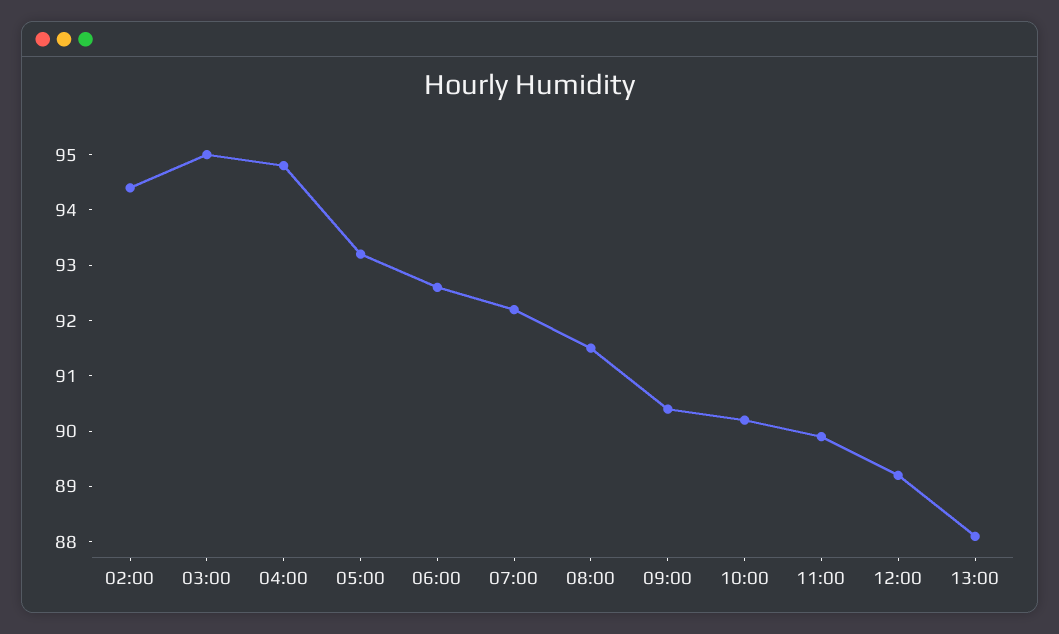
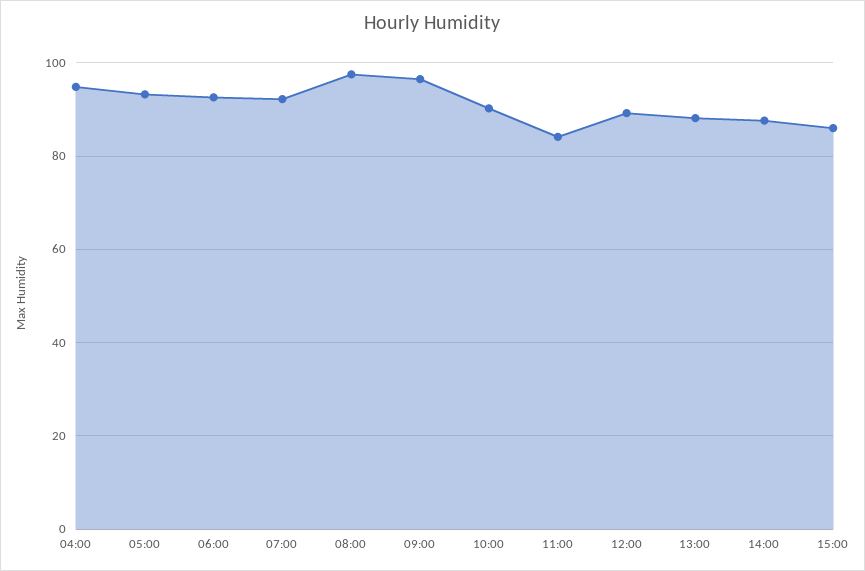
02:00: 94.5 -> none
03:00: 95 -> none
08:00: 91.5 -> 98
09:00: 90.5 -> 96
11:00: 90 -> 84
14:00: none -> 88
15:00: none -> 86

